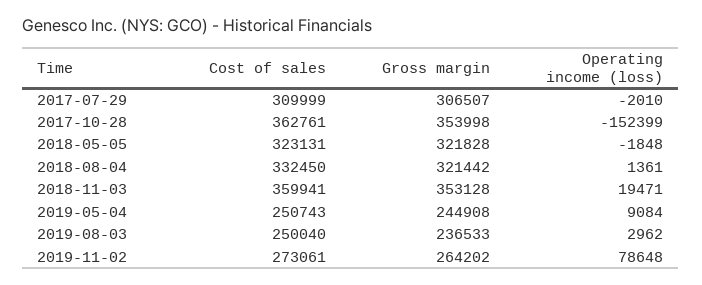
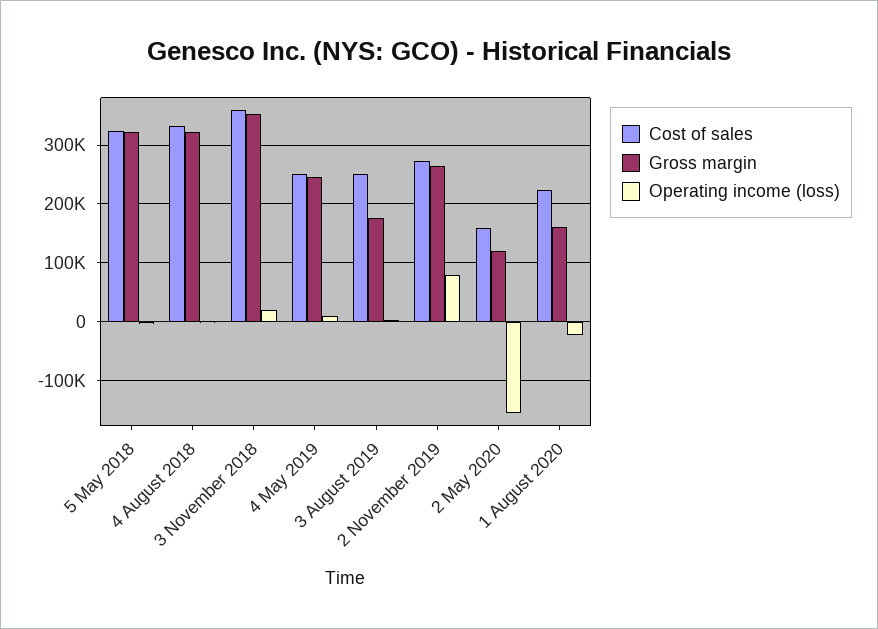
Cost of sales, 2017-07-29: 309999 -> none
Gross margin, 2017-07-29: 306507 -> none
Operating income (loss), 2017-07-29: -2010 -> none
Cost of sales, 2017-10-28: 362761 -> none
Gross margin, 2017-10-28: 353998 -> none
Operating income (loss), 2017-10-28: -152399 -> none
Gross margin, 2019-08-03: 236533 -> 180000
Cost of sales, 2 May 2020: none -> 160000
Gross margin, 2 May 2020: none -> 120000
Operating income (loss), 2 May 2020: none -> -160000
Cost of sales, 1 August 2020: none -> 220000
Gross margin, 1 August 2020: none -> 160000
Operating income (loss), 1 August 2020: none -> -20000

